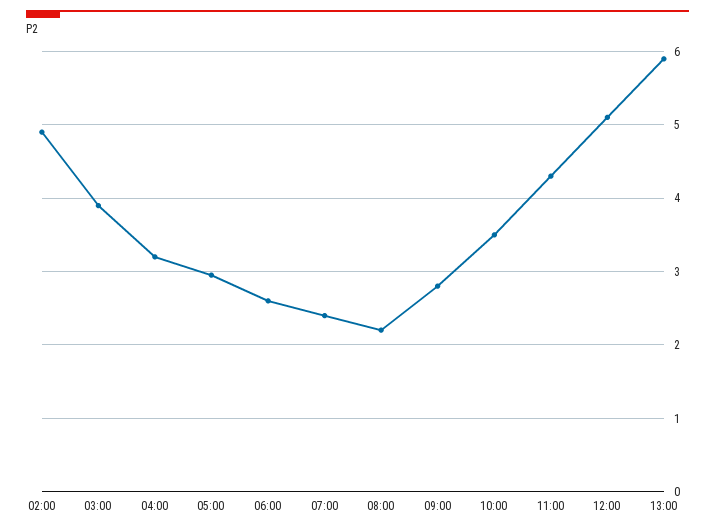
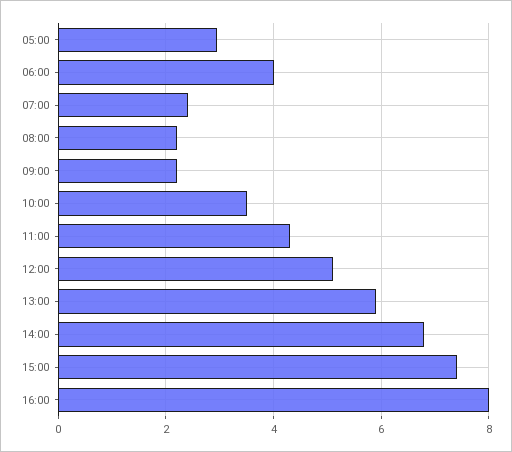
02:00: 4.9 -> none
03:00: 3.9 -> none
04:00: 3.2 -> none
06:00: 2.6 -> 4
09:00: 2.8 -> 2.2
14:00: none -> 6.8
15:00: none -> 7.4
16:00: none -> 8

